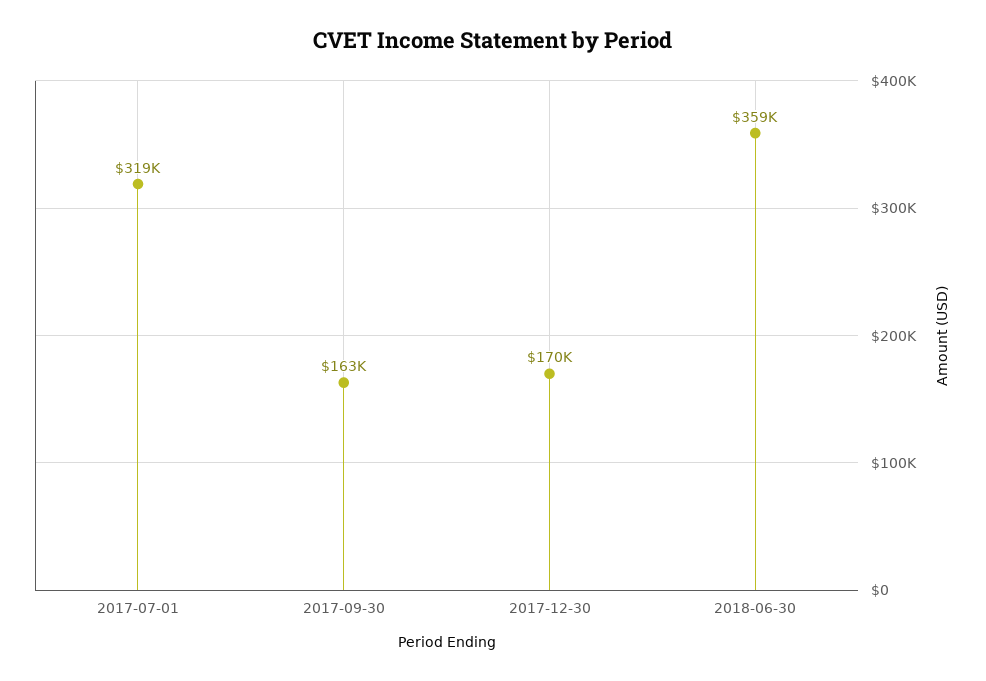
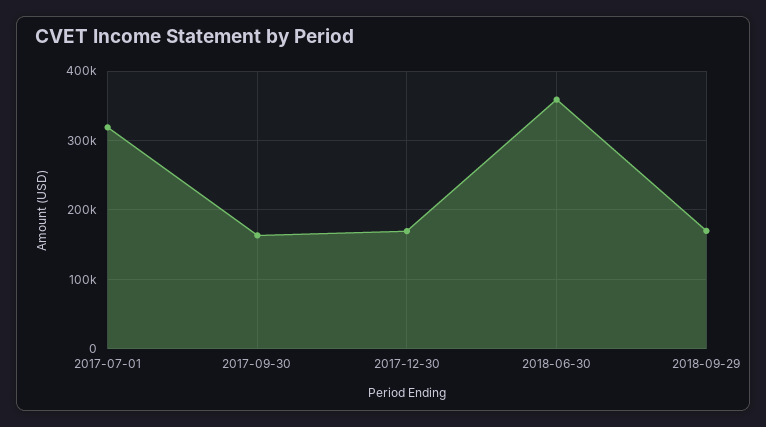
2018-09-29: none -> 170000

